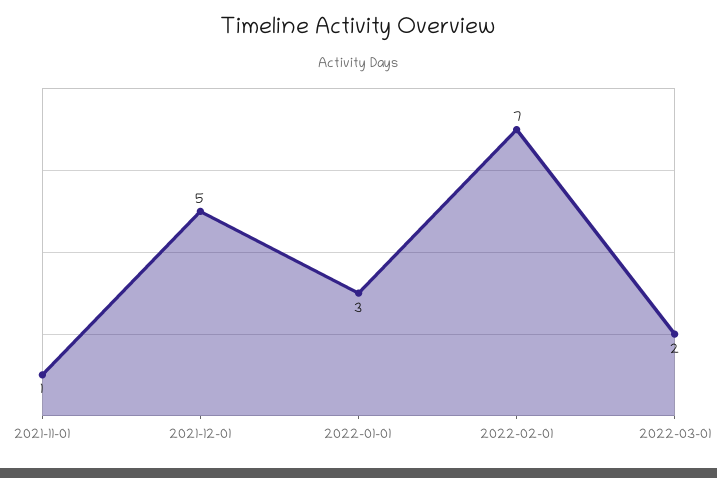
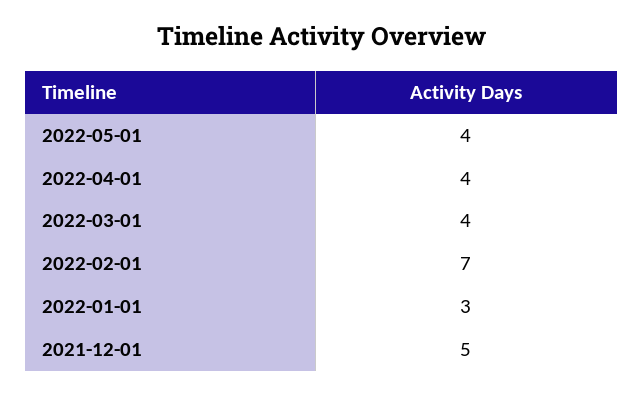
2021-11-01: 1 -> none
2022-03-01: 2 -> 4
2022-05-01: none -> 4
2022-04-01: none -> 4

